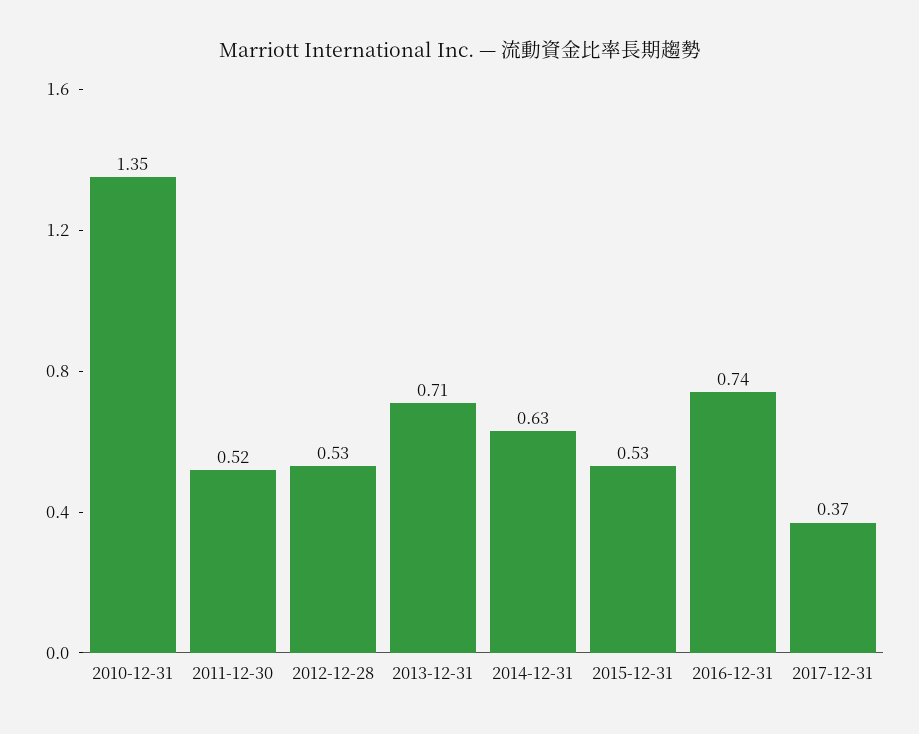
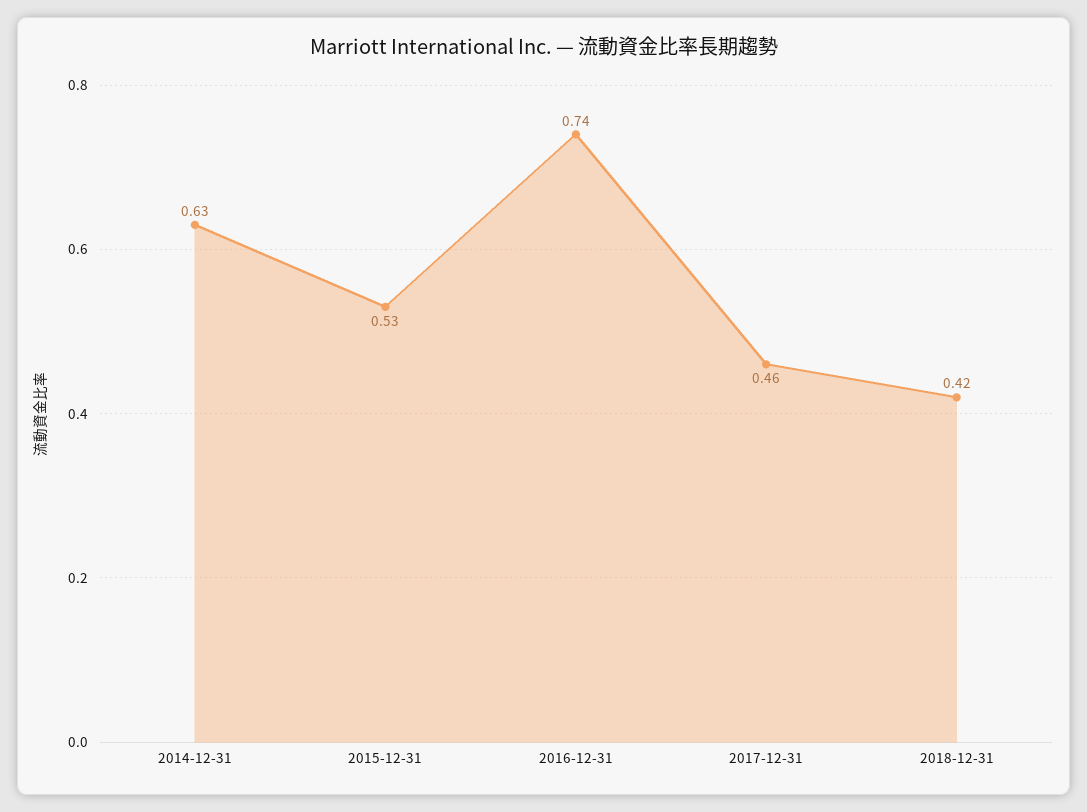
2010-12-31: 1.35 -> none
2011-12-30: 0.52 -> none
2012-12-28: 0.53 -> none
2013-12-31: 0.71 -> none
2017-12-31: 0.37 -> 0.46
2018-12-31: none -> 0.42

